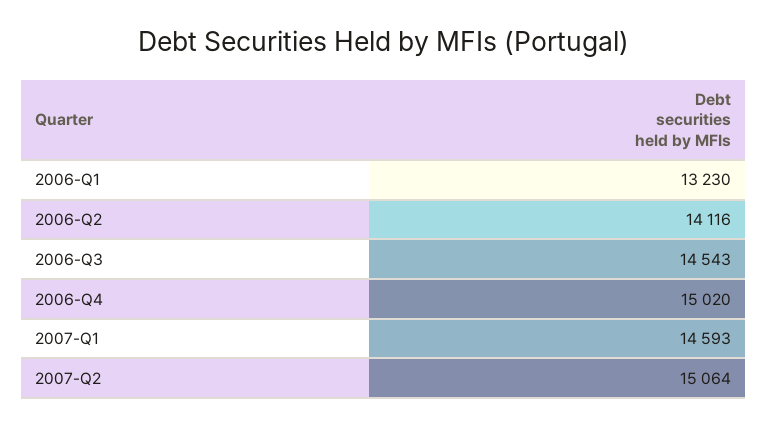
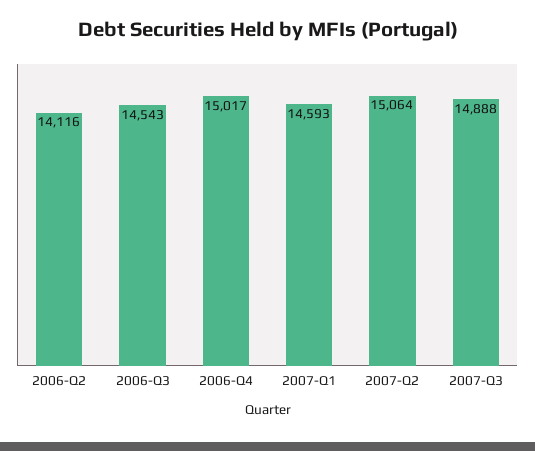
2006-Q1: 13230 -> none
2006-Q4: 15020 -> 15017
2007-Q3: none -> 14888

